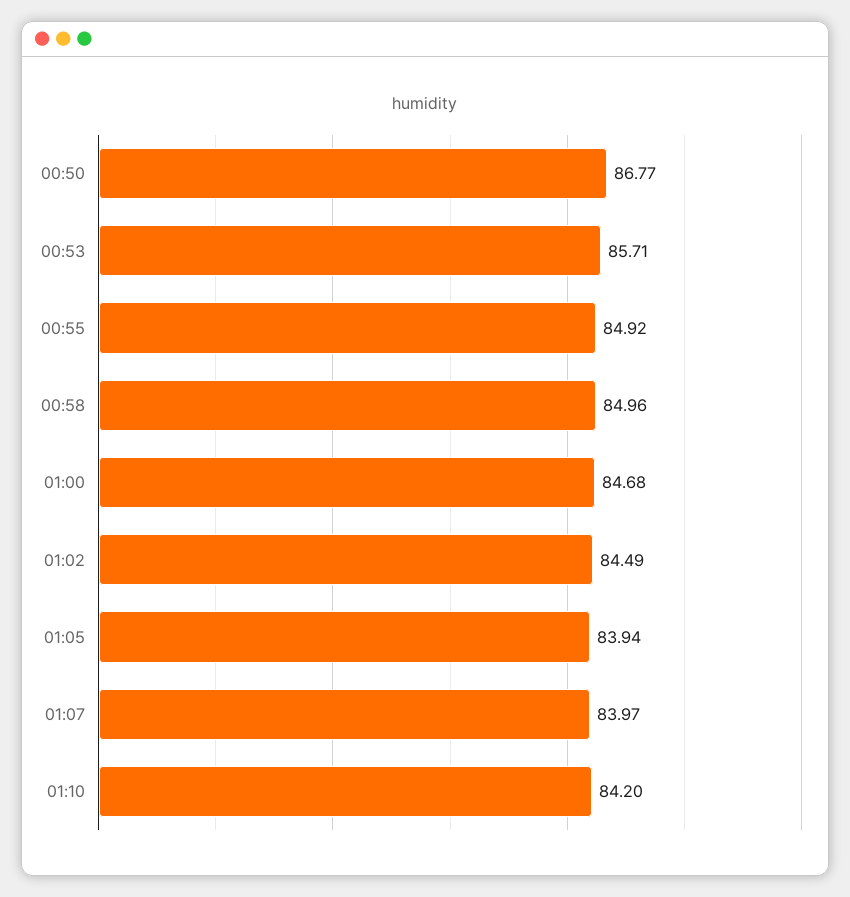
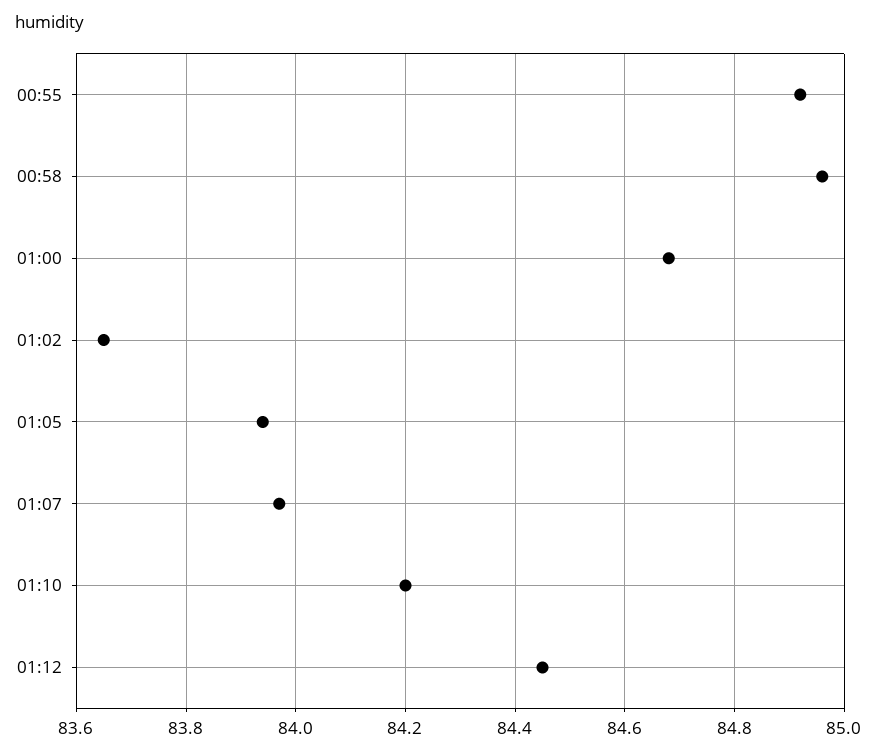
00:50: 86.77 -> none
00:53: 85.71 -> none
01:02: 84.49 -> 83.65
01:12: none -> 84.45

